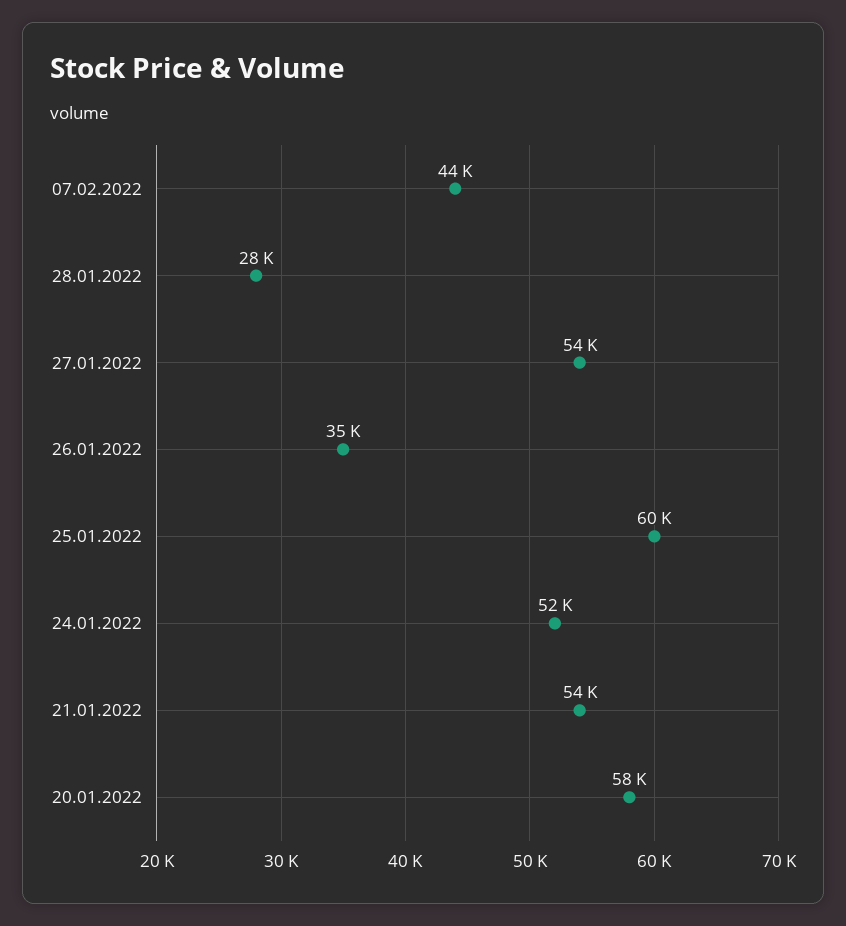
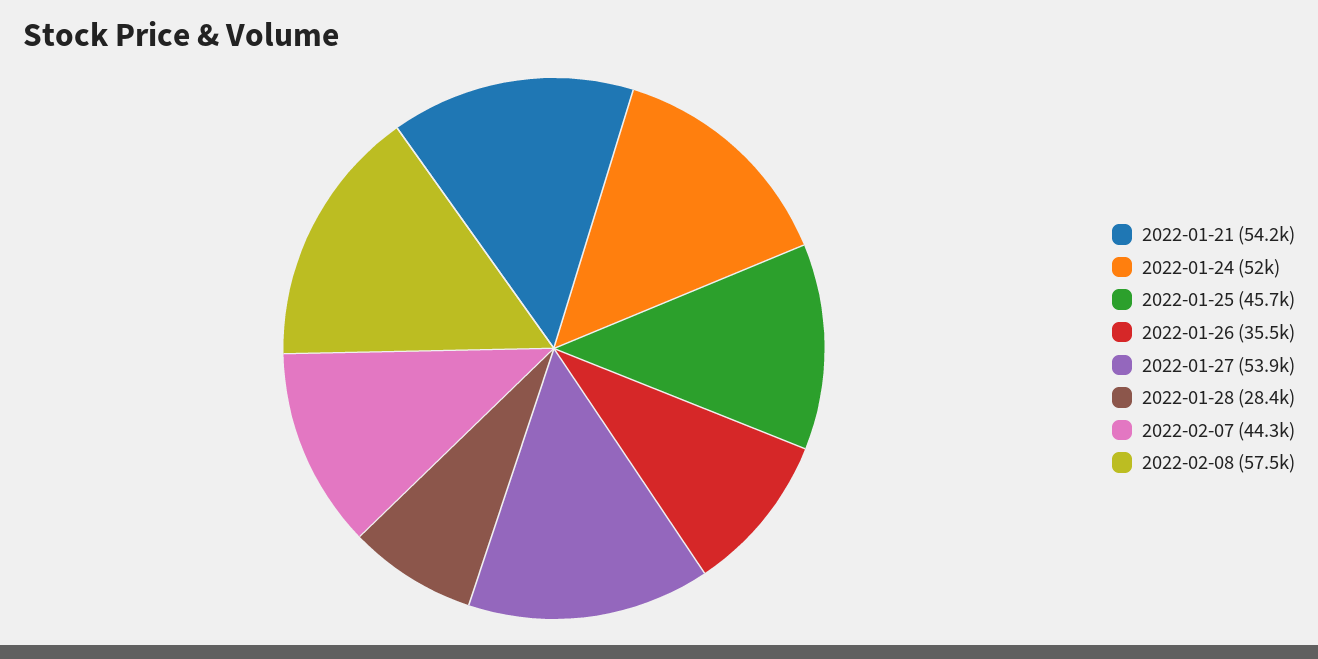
25.01.2022: 60000 -> 45700
20.01.2022: 58000 -> none
2022-02-08: none -> 57500

